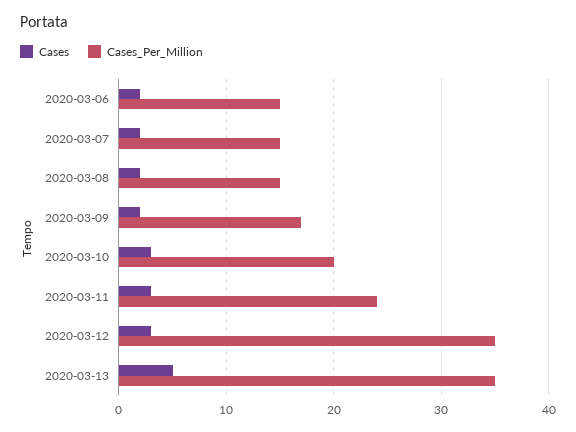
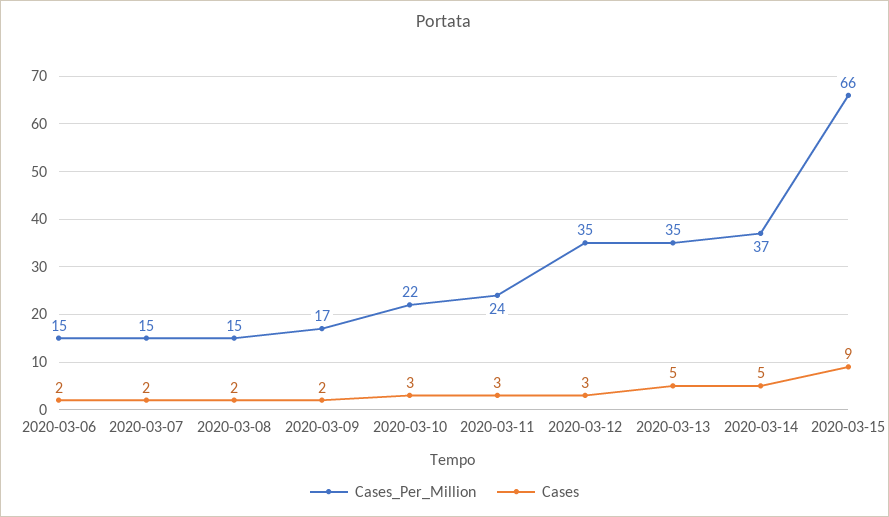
Cases_Per_Million, 2020-03-10: 20 -> 22
Cases_Per_Million, 2020-03-14: none -> 37
Cases, 2020-03-14: none -> 5
Cases_Per_Million, 2020-03-15: none -> 66
Cases, 2020-03-15: none -> 9

